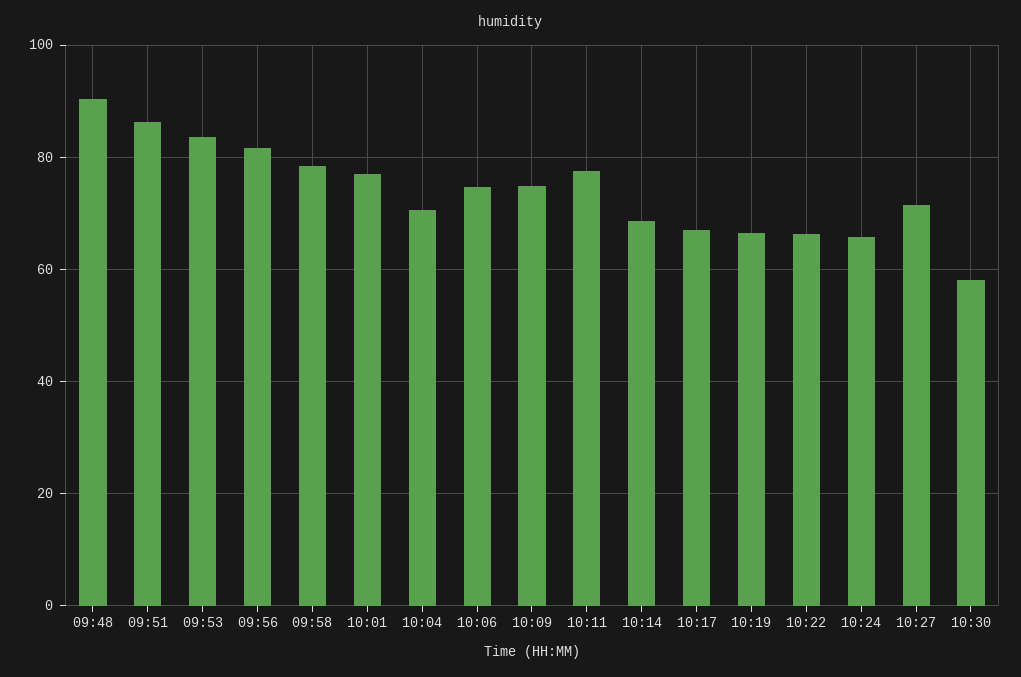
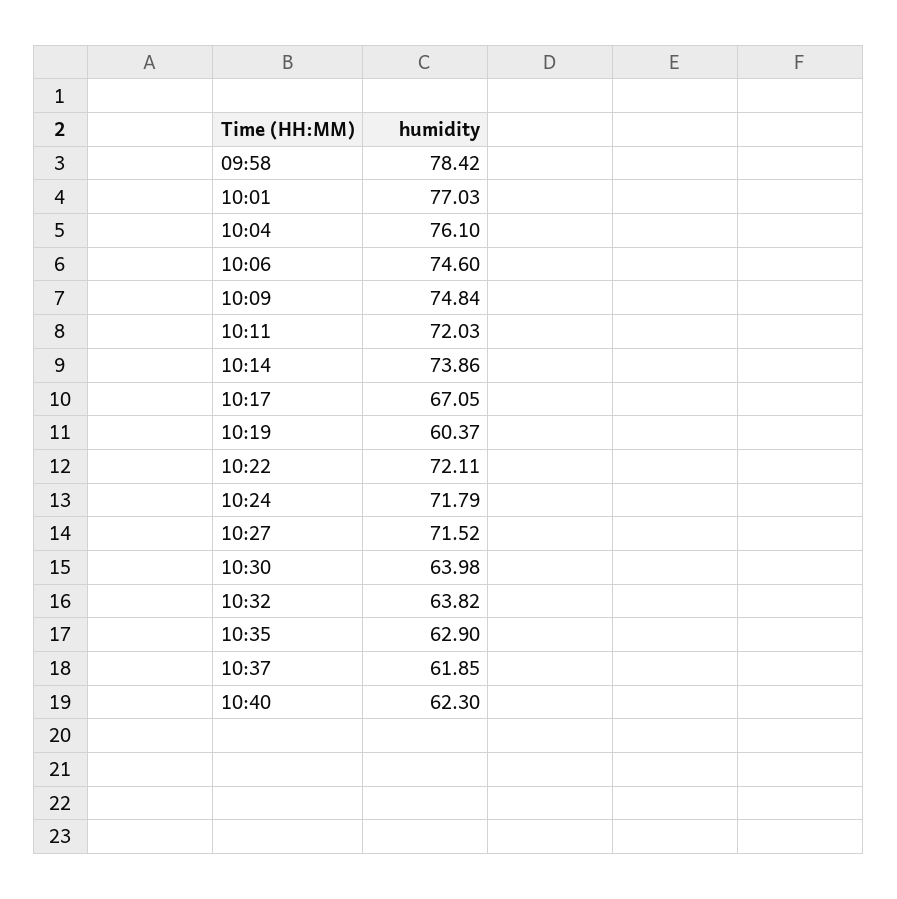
09:48: 90 -> none
09:51: 86 -> none
09:53: 84 -> none
09:56: 82 -> none
10:04: 70 -> 76.1
10:11: 78 -> 72.03
10:14: 68 -> 73.86
10:19: 66 -> 60.37
10:22: 66 -> 72.11
10:24: 66 -> 71.79
10:30: 58 -> 63.98
10:32: none -> 63.82
10:35: none -> 62.9
10:37: none -> 61.85
10:40: none -> 62.3

